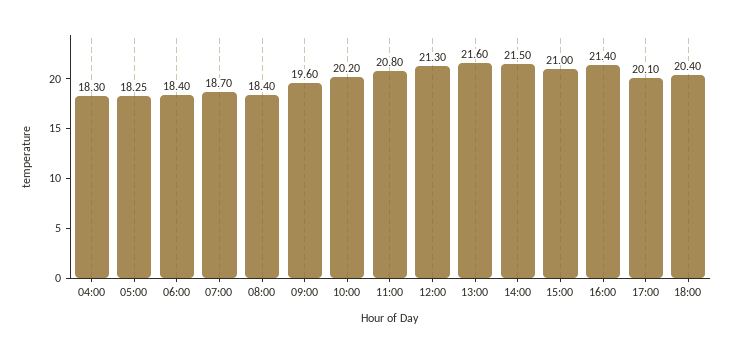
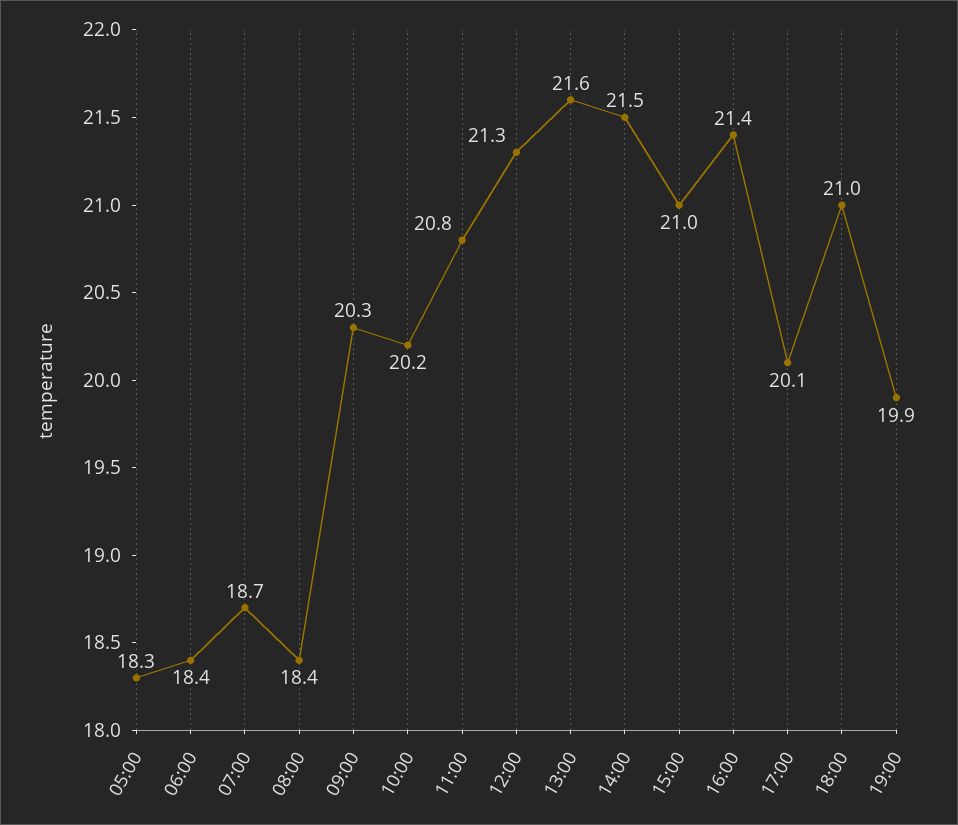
04:00: 18.3 -> none
09:00: 19.6 -> 20.3
18:00: 20.4 -> 21
19:00: none -> 19.9

